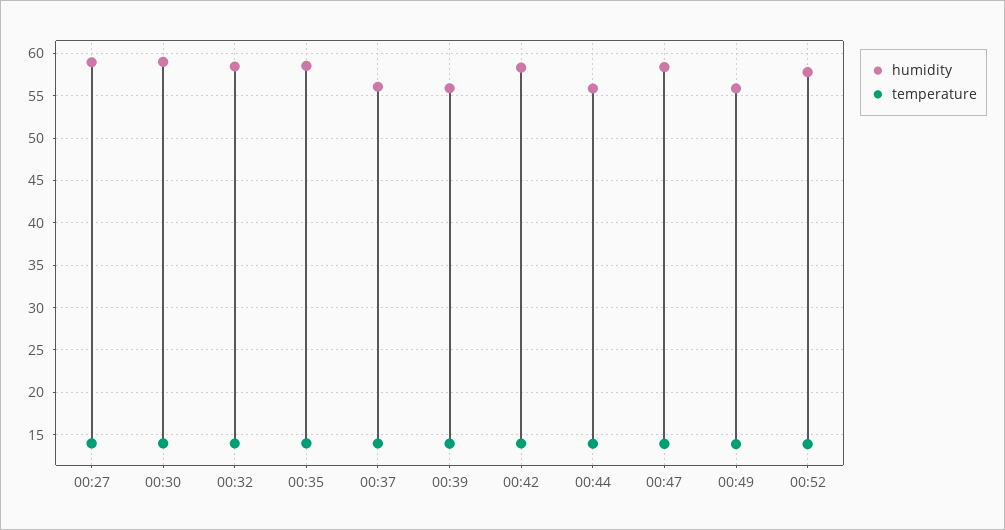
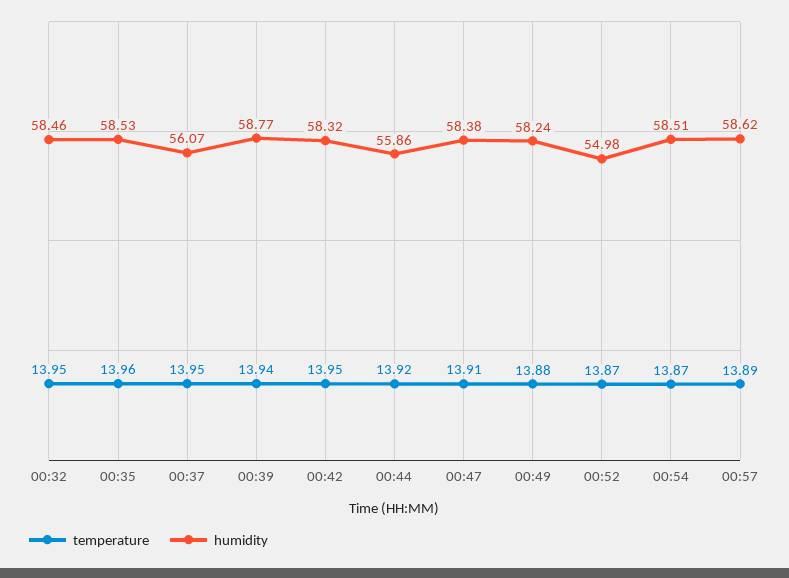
humidity, 00:27: 59 -> none
temperature, 00:27: 14 -> none
humidity, 00:30: 59 -> none
temperature, 00:30: 14 -> none
humidity, 00:39: 56 -> 58.77
humidity, 00:49: 56 -> 58.24
humidity, 00:52: 58 -> 54.98
temperature, 00:54: none -> 13.87
humidity, 00:54: none -> 58.51
temperature, 00:57: none -> 13.89
humidity, 00:57: none -> 58.62

